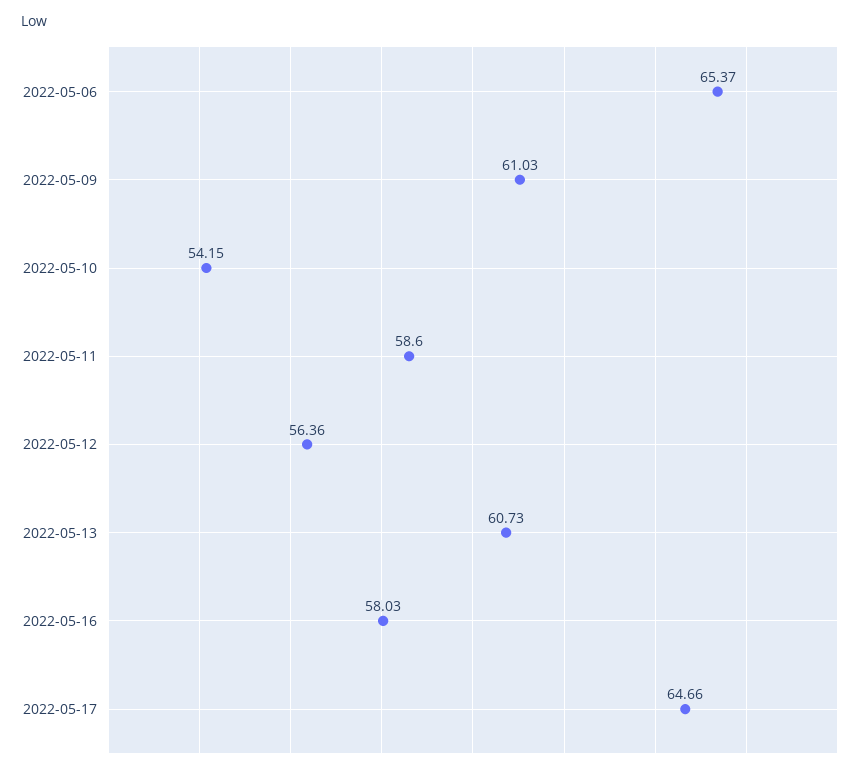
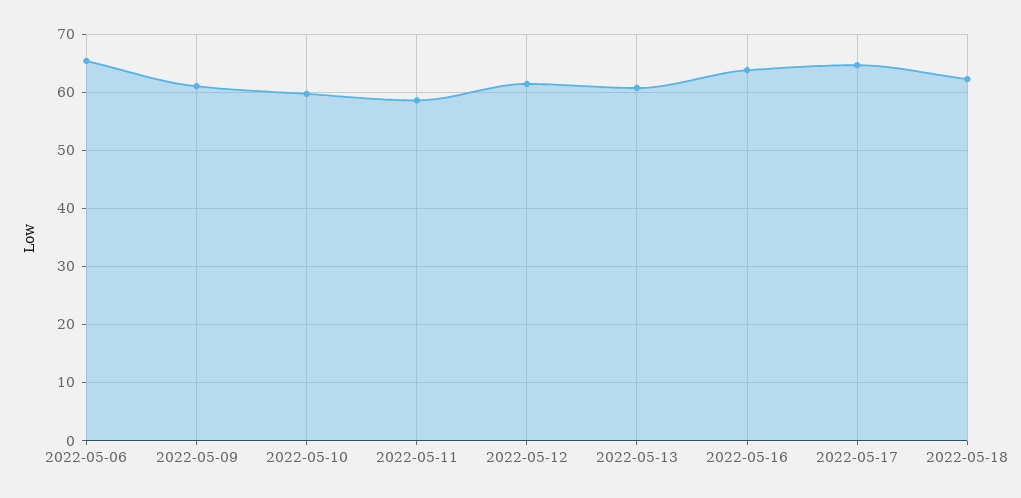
2022-05-10: 54.15 -> 60
2022-05-12: 56.36 -> 62
2022-05-16: 58.03 -> 64
2022-05-18: none -> 62

